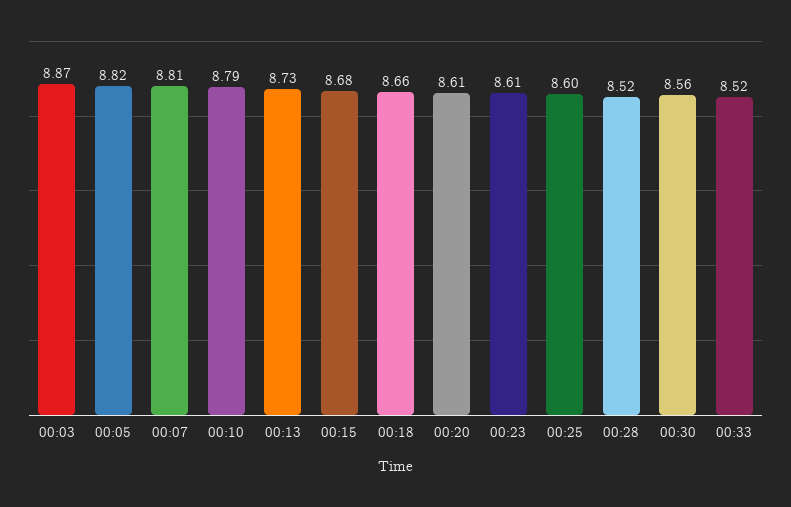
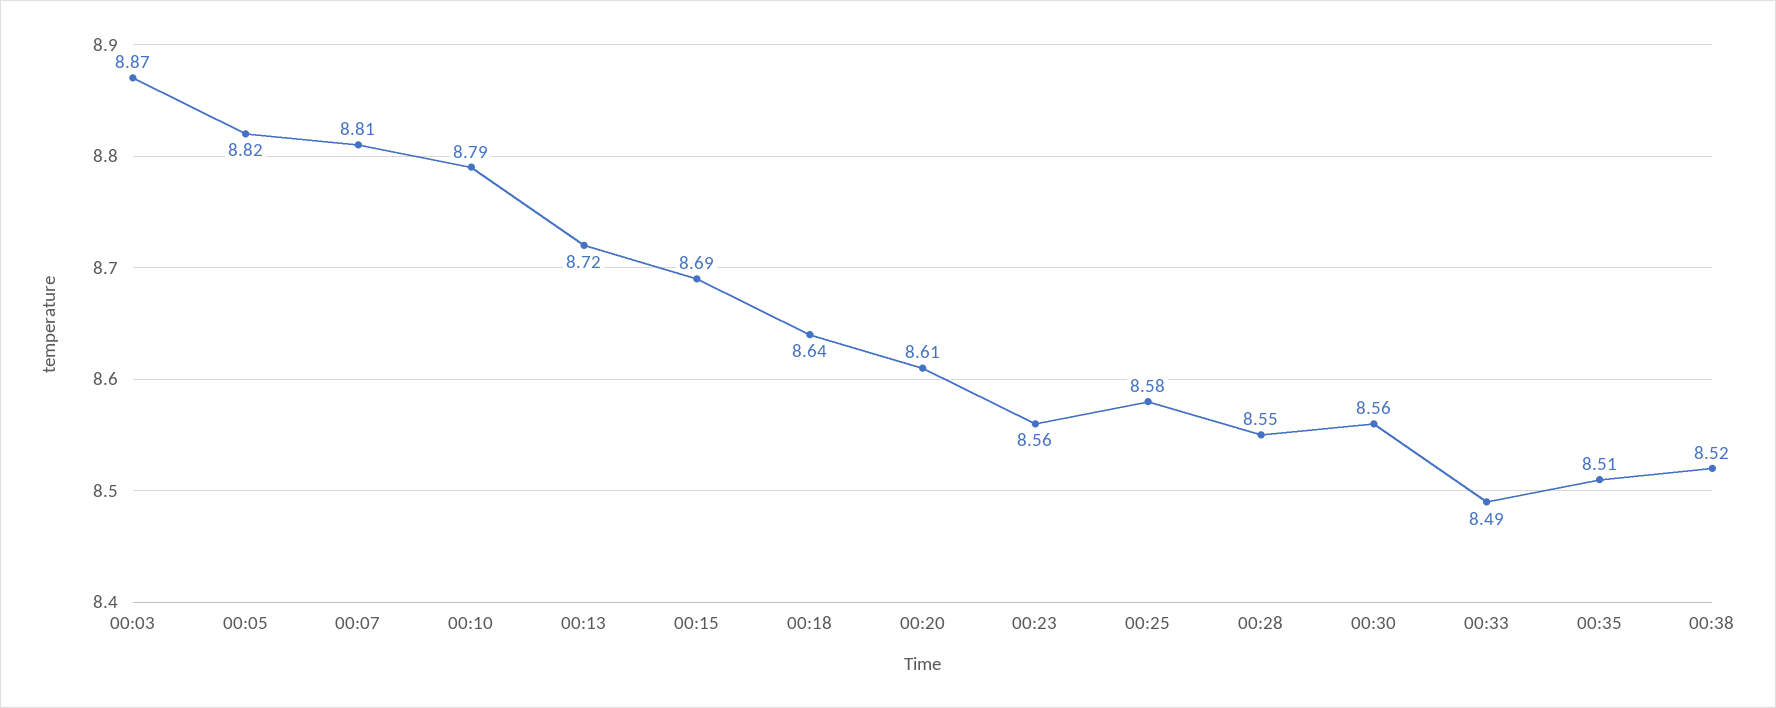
00:13: 8.73 -> 8.72
00:15: 8.68 -> 8.69
00:18: 8.66 -> 8.64
00:23: 8.61 -> 8.56
00:25: 8.6 -> 8.58
00:28: 8.52 -> 8.55
00:33: 8.52 -> 8.49
00:35: none -> 8.51
00:38: none -> 8.52

